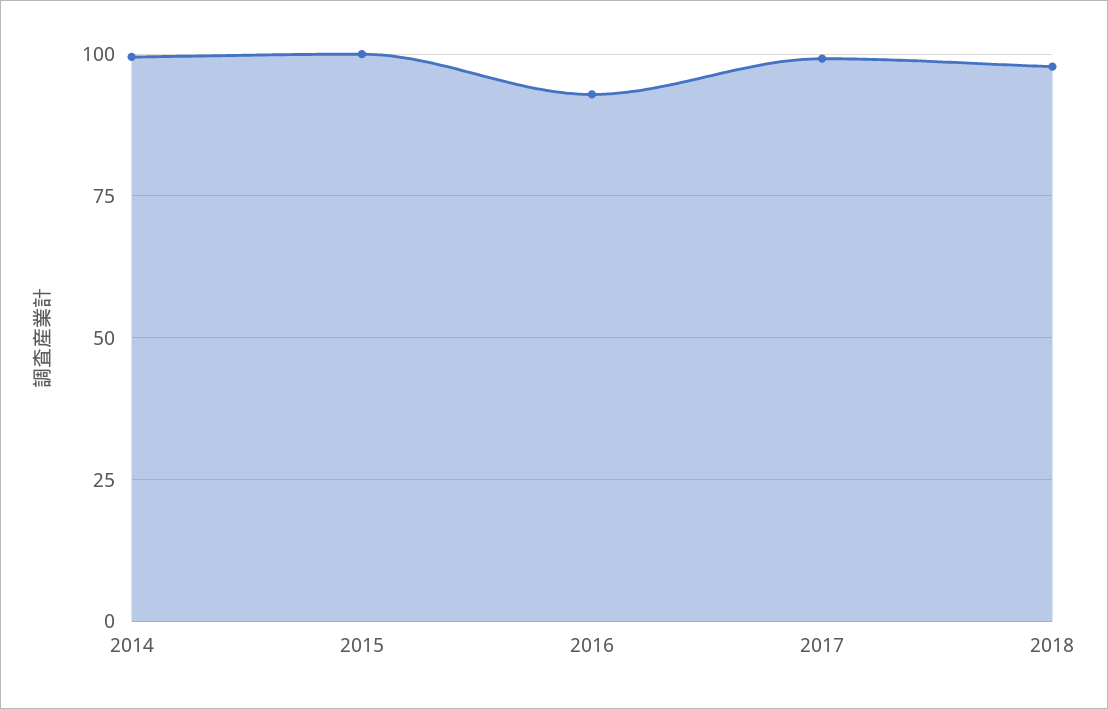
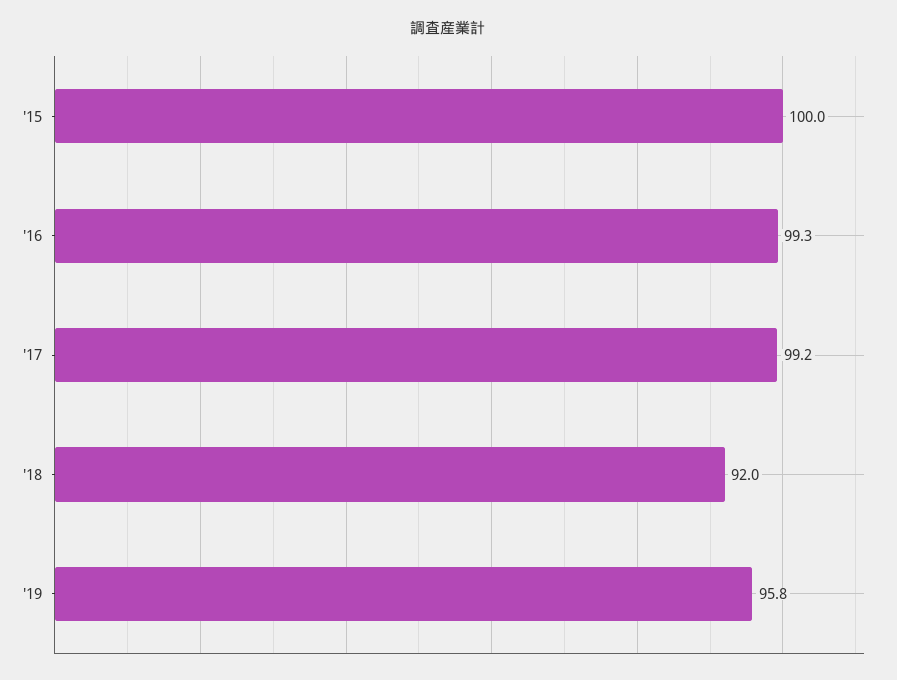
2014: 100 -> none
2016: 92.5 -> 99.3
2018: 97.5 -> 92
'19: none -> 95.8

